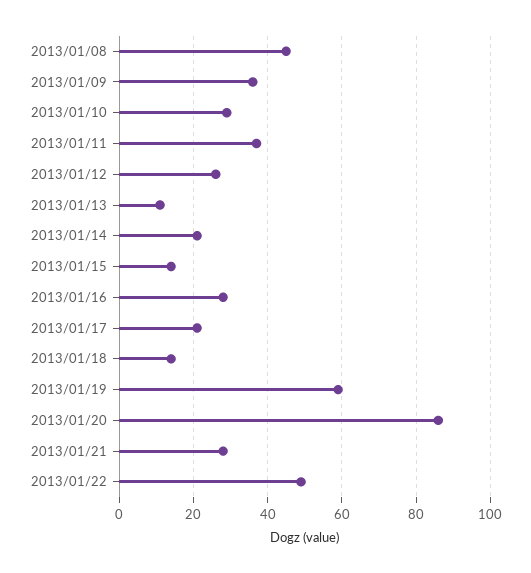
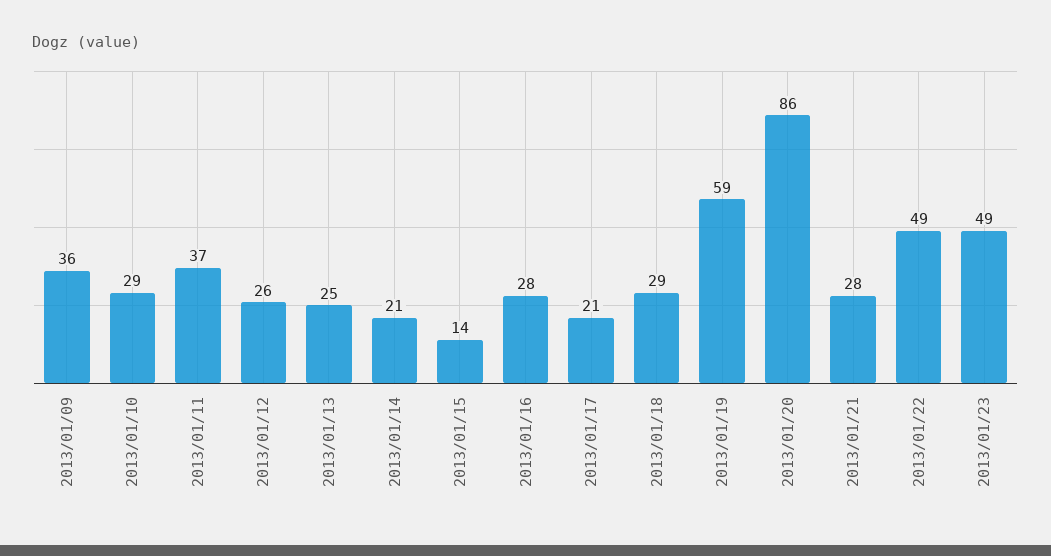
2013/01/08: 45 -> none
2013/01/13: 10 -> 25
2013/01/18: 15 -> 29
2013/01/23: none -> 49

